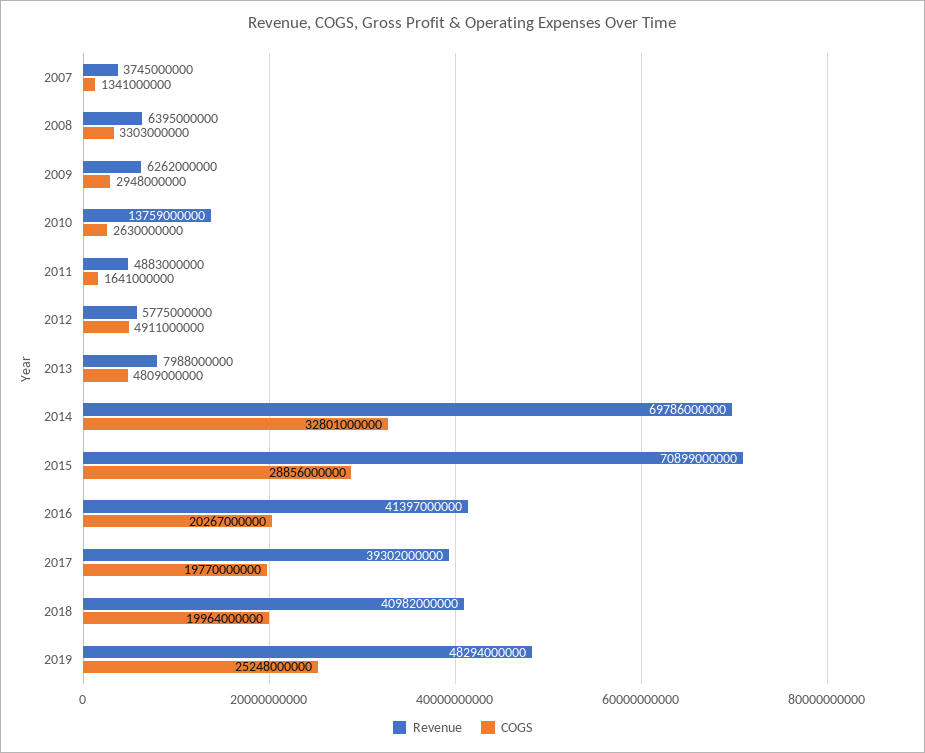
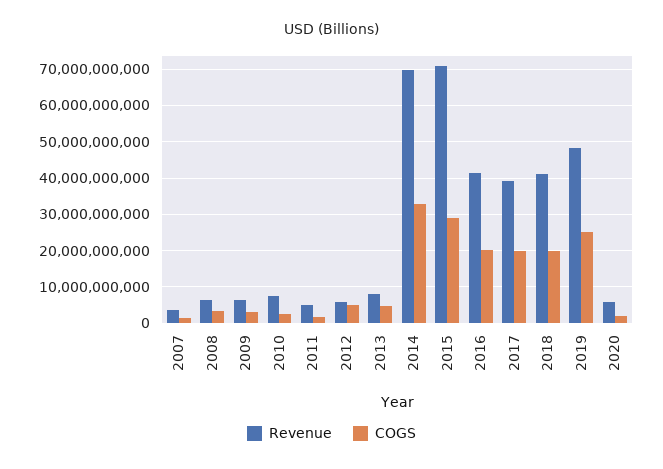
Revenue, 2010: 13759000000 -> 8000000000
Revenue, 2020: none -> 6000000000
COGS, 2020: none -> 2000000000

